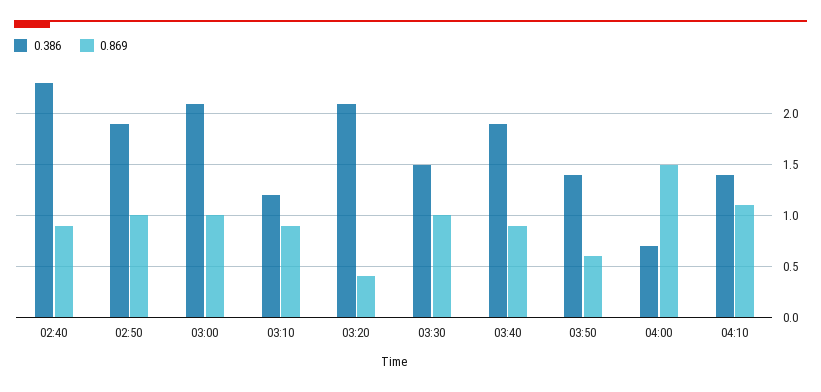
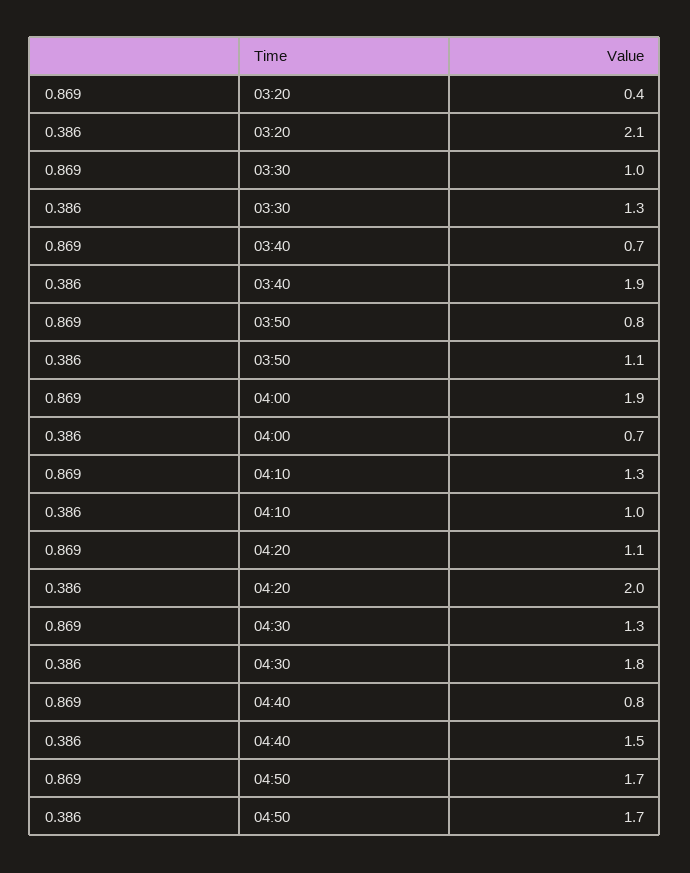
0.386, 02:40: 2.3 -> none
0.869, 02:40: 0.9 -> none
0.386, 02:50: 1.9 -> none
0.869, 02:50: 1 -> none
0.386, 03:00: 2.1 -> none
0.869, 03:00: 1 -> none
0.386, 03:10: 1.2 -> none
0.869, 03:10: 0.9 -> none
0.386, 03:30: 1.5 -> 1.3
0.869, 03:40: 0.9 -> 0.7
0.386, 03:50: 1.4 -> 1.1
0.869, 03:50: 0.6 -> 0.8
0.869, 04:00: 1.5 -> 1.9
0.386, 04:10: 1.4 -> 1
0.869, 04:10: 1.1 -> 1.3
0.869, 04:20: none -> 1.1
0.386, 04:20: none -> 2
0.869, 04:30: none -> 1.3
0.386, 04:30: none -> 1.8
0.869, 04:40: none -> 0.8
0.386, 04:40: none -> 1.5
0.869, 04:50: none -> 1.7
0.386, 04:50: none -> 1.7

